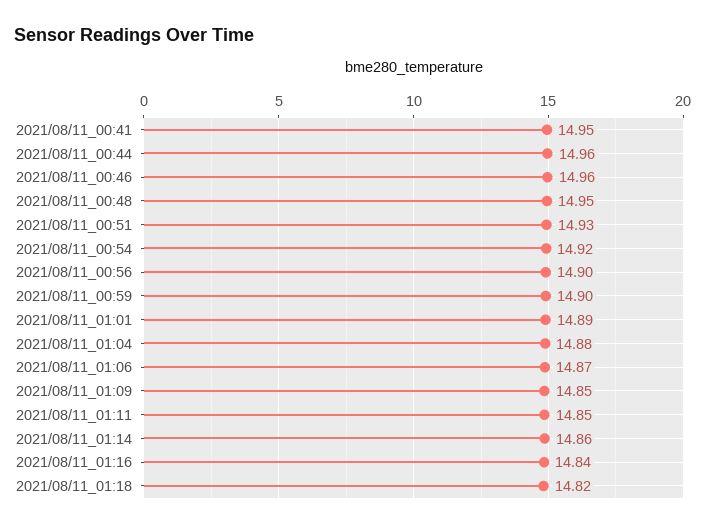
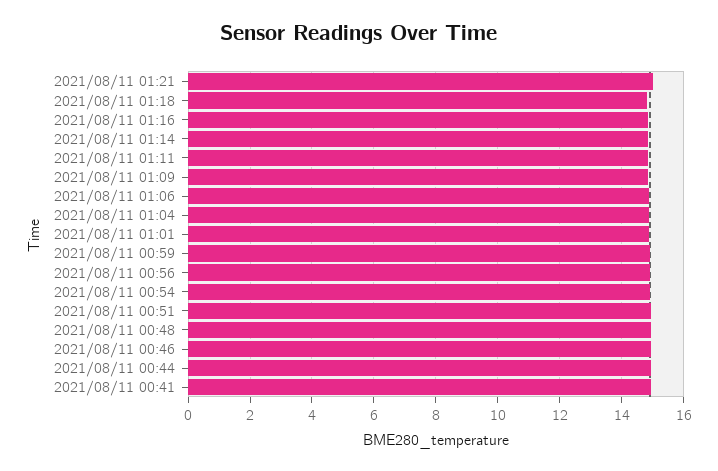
2021/08/11 01:21: none -> 15

